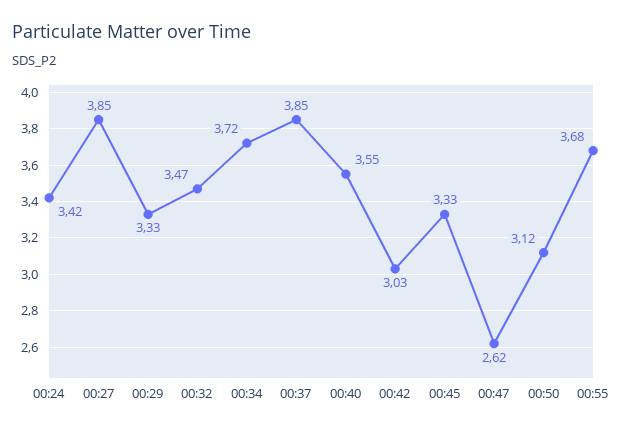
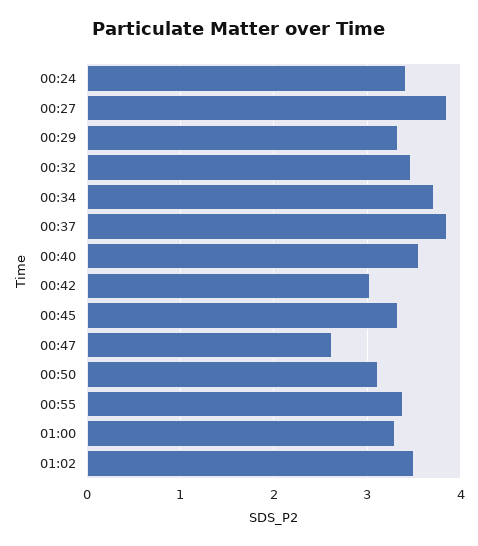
00:55: 3.68 -> 3.4
01:00: none -> 3.3
01:02: none -> 3.5

